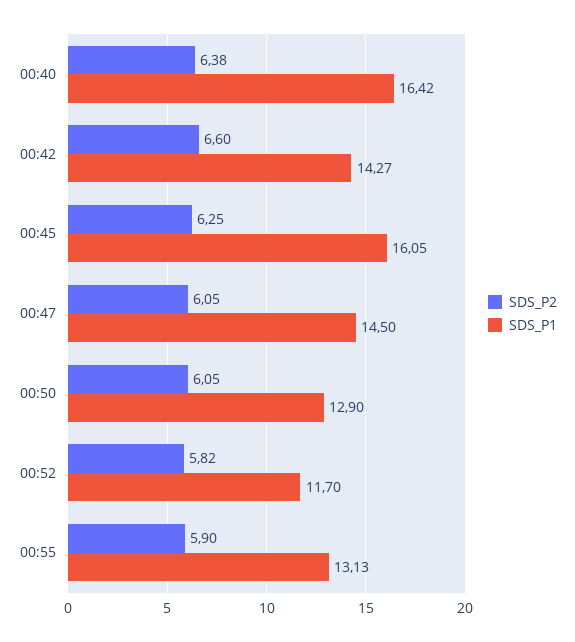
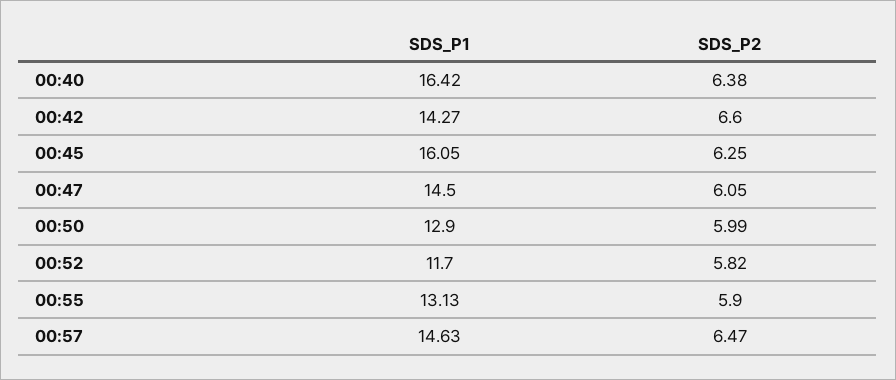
SDS_P2, 00:50: 6.05 -> 5.99
SDS_P1, 00:57: none -> 14.63
SDS_P2, 00:57: none -> 6.47

